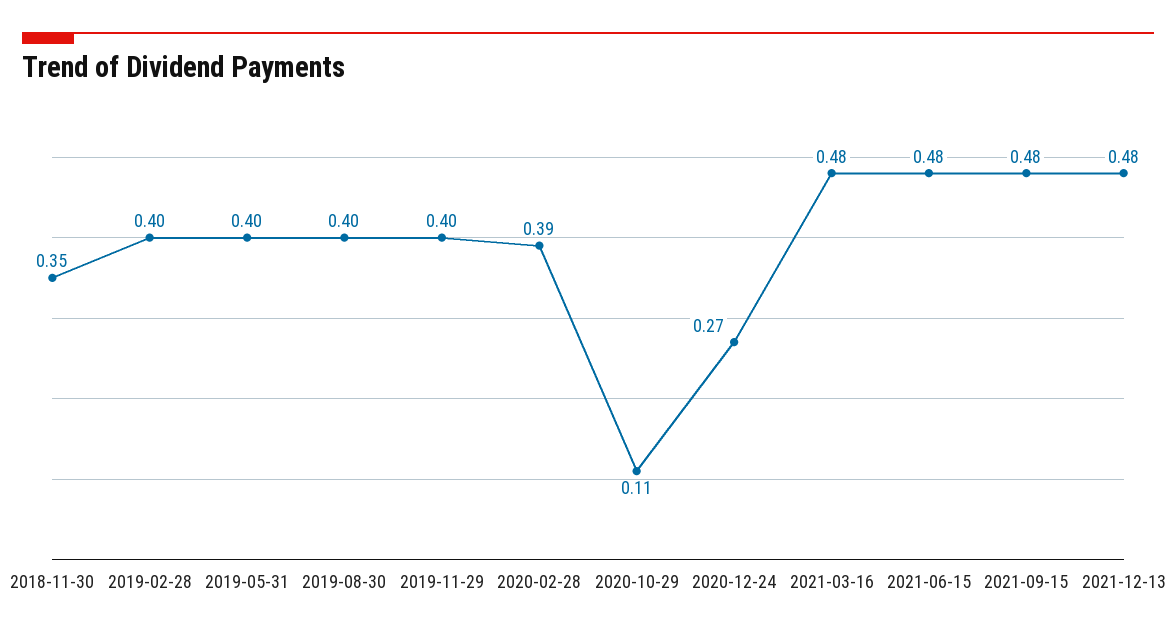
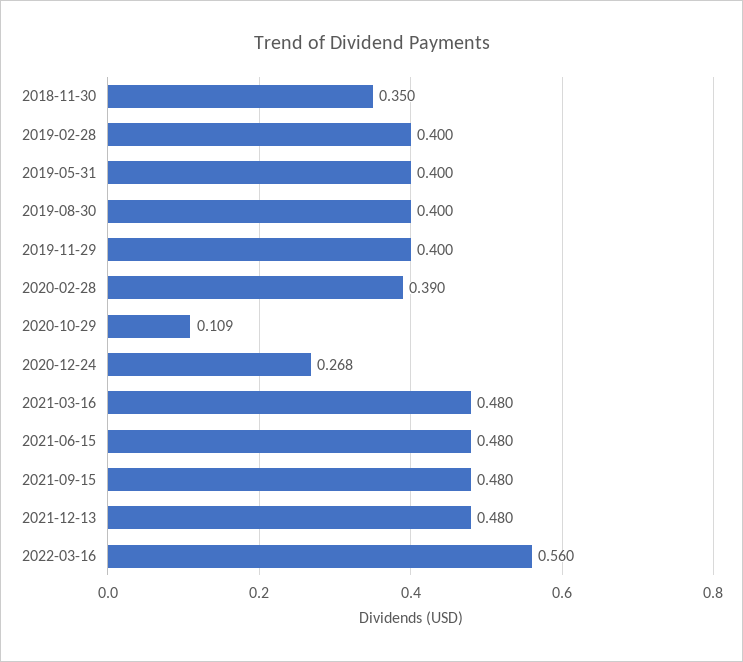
2022-03-16: none -> 0.56

